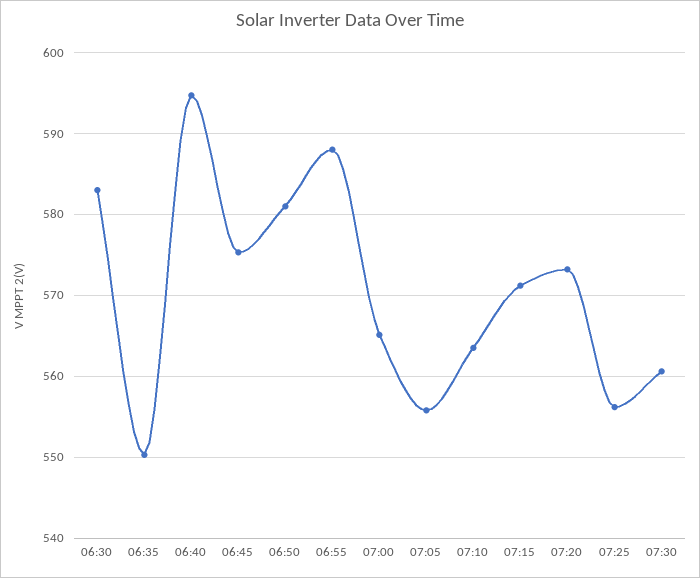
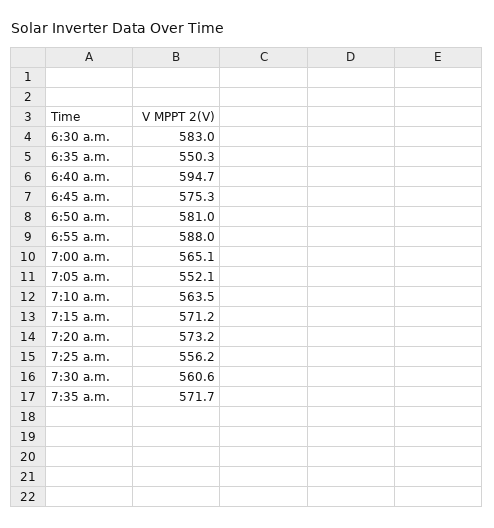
07:05: 556 -> 552.1
7:35 a.m.: none -> 571.7

